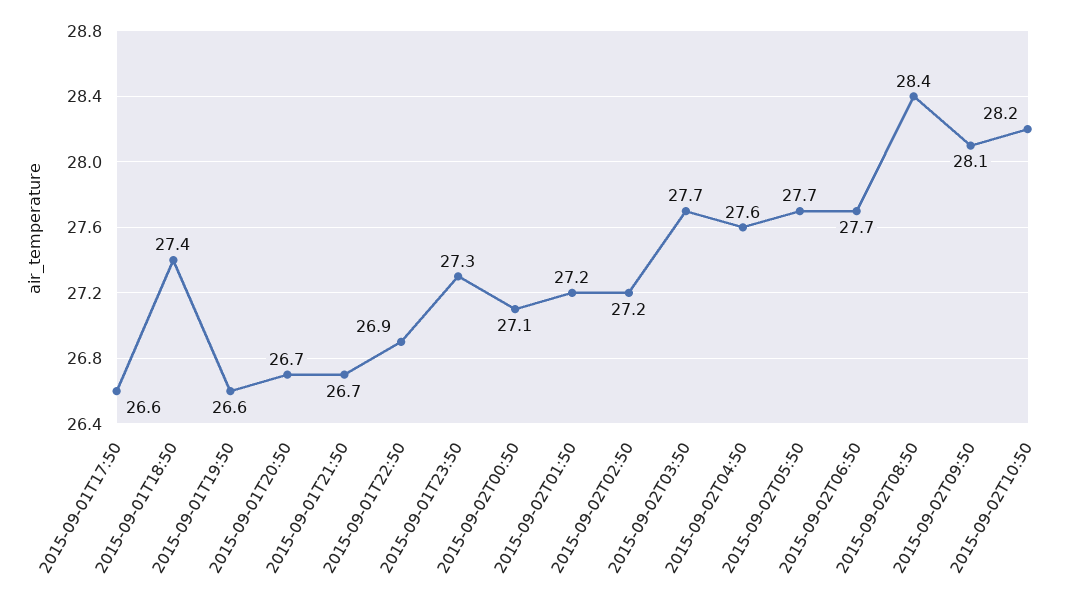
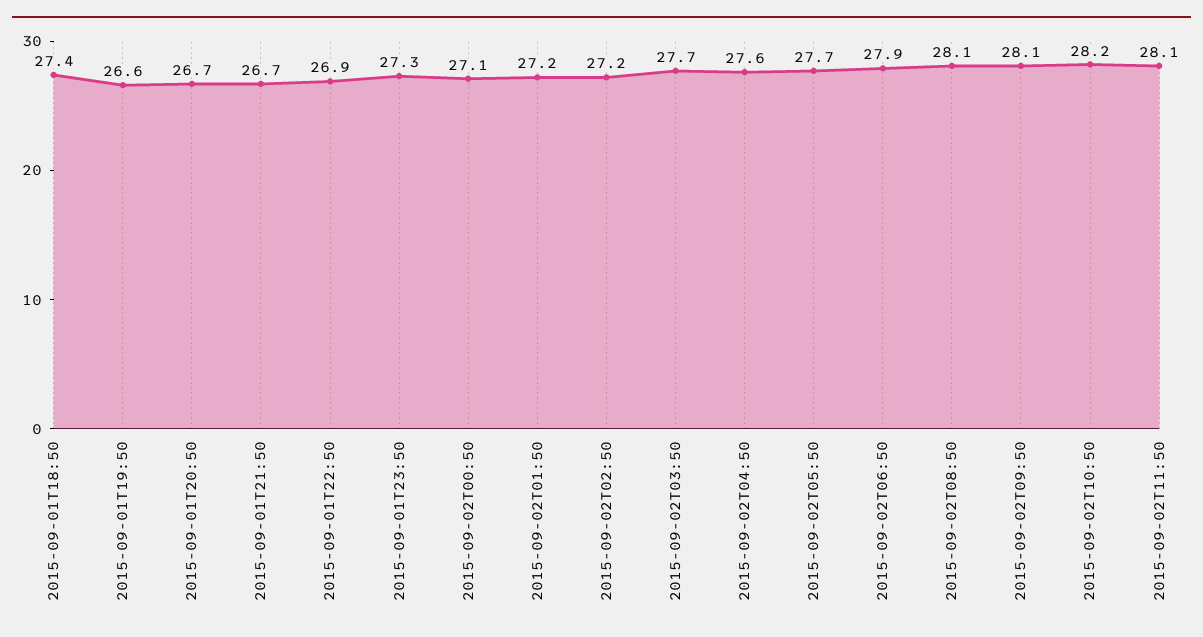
2015-09-01T17:50: 26.6 -> none
2015-09-02T06:50: 27.7 -> 27.9
2015-09-02T08:50: 28.4 -> 28.1
2015-09-02T11:50: none -> 28.1

